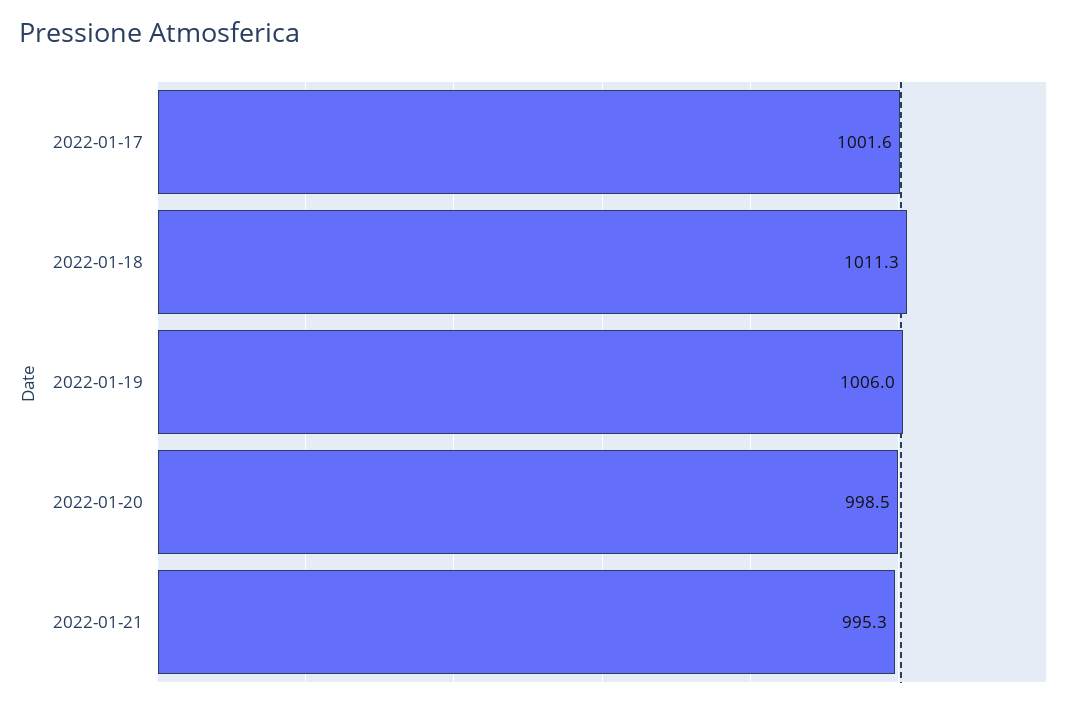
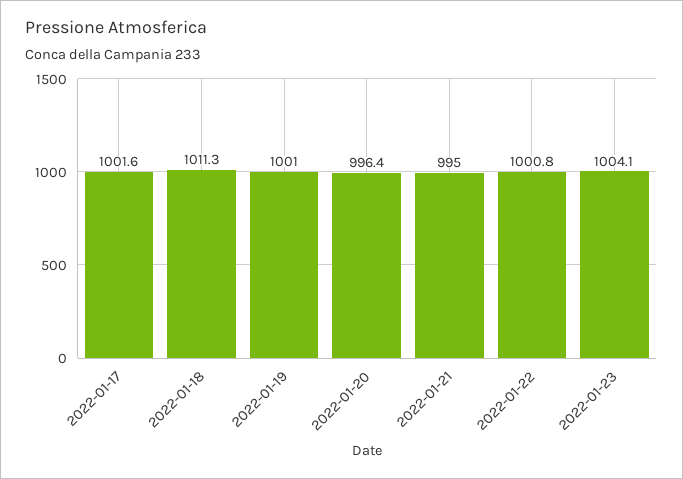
2022-01-19: 1006 -> 1001
2022-01-20: 998.5 -> 996.4
2022-01-21: 995.3 -> 995
2022-01-22: none -> 1000.8
2022-01-23: none -> 1004.1

